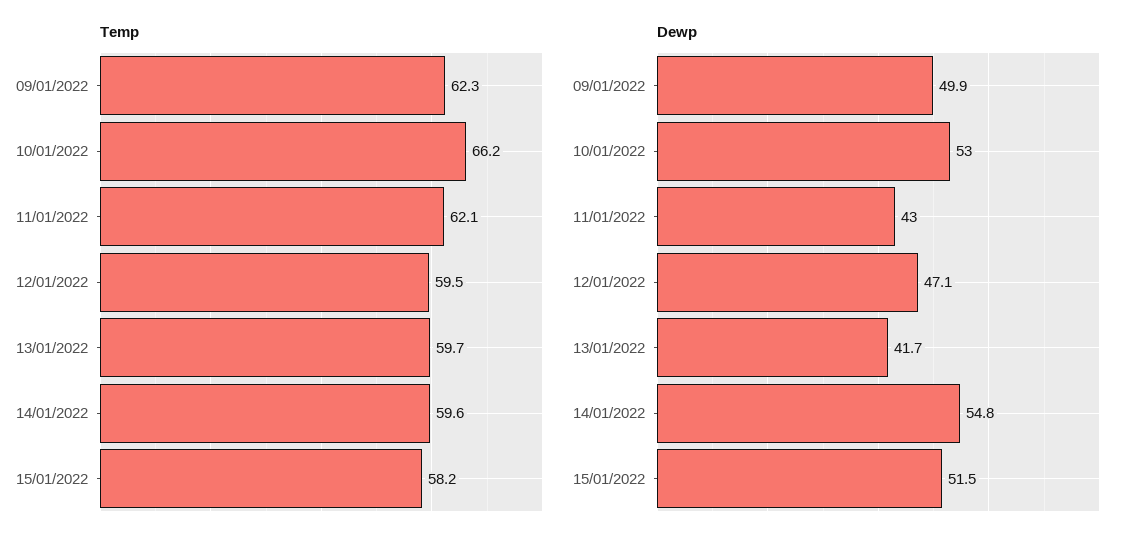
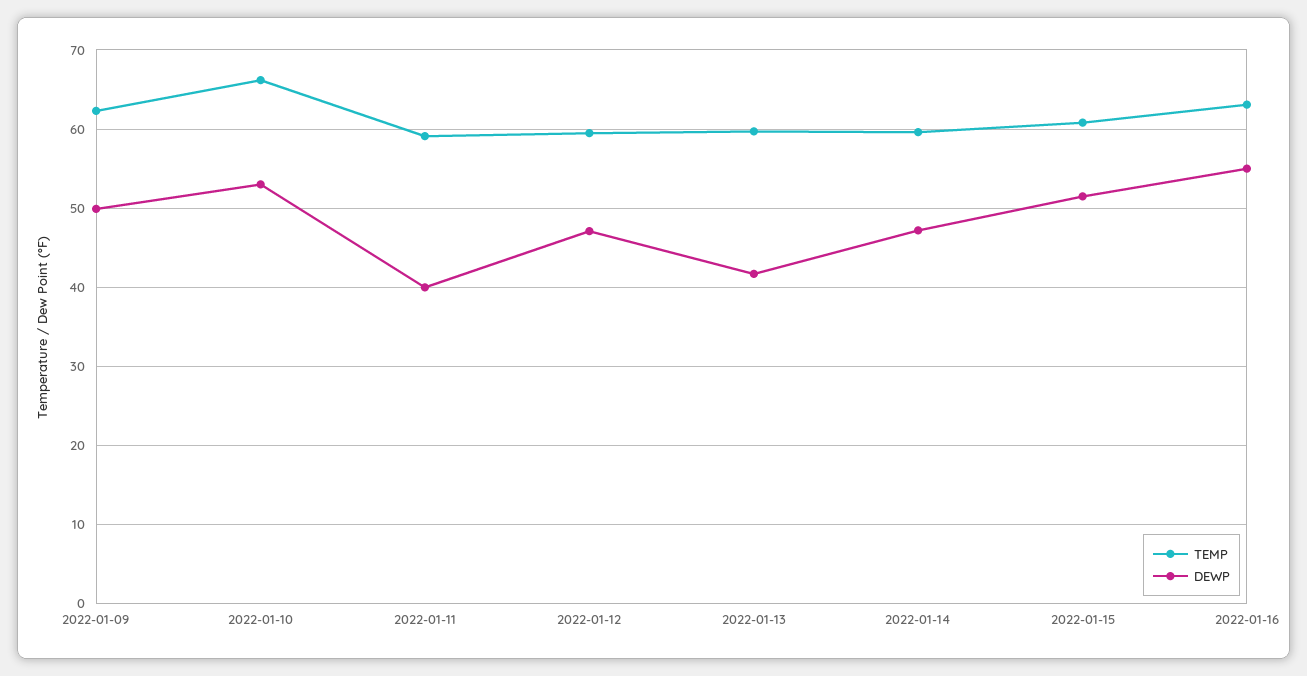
Temp, 11/01/2022: 62.1 -> 59
Temp, 15/01/2022: 58.2 -> 61
Dewp, 11/01/2022: 43 -> 40
Dewp, 14/01/2022: 54.8 -> 47
Temp, 2022-01-16: none -> 63
Dewp, 2022-01-16: none -> 55

